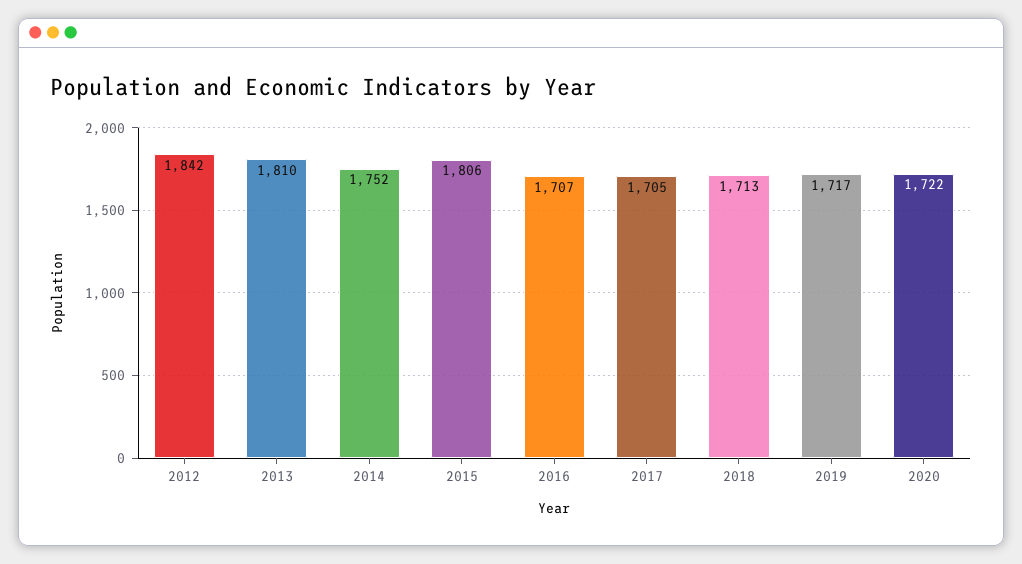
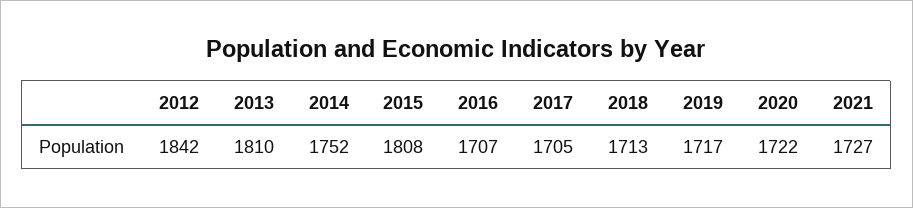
2015: 1806 -> 1808
2021: none -> 1727

